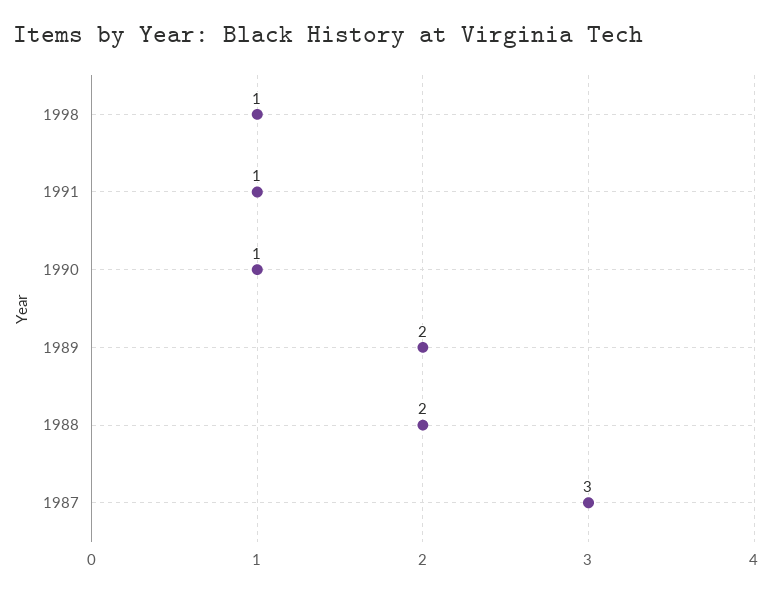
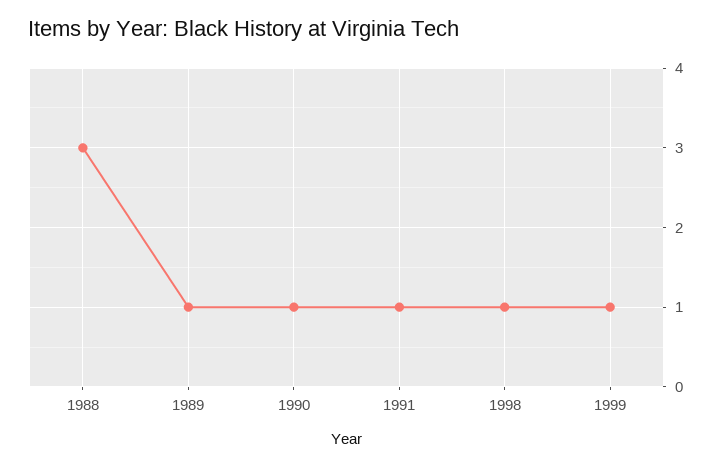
1989: 2 -> 1
1988: 2 -> 3
1987: 3 -> none
1999: none -> 1

